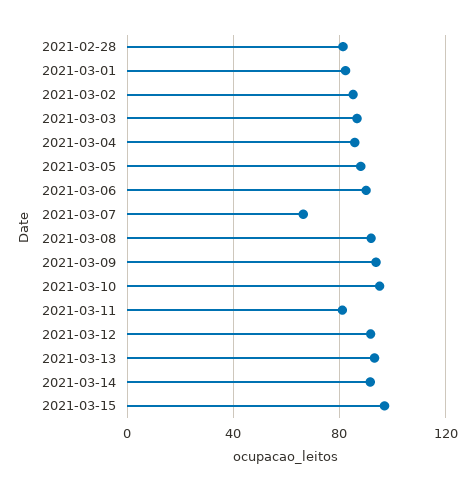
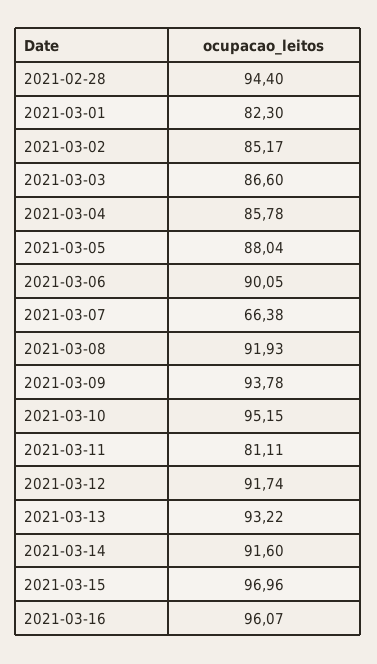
2021-02-28: 80 -> 94.4
2021-03-16: none -> 96.07

